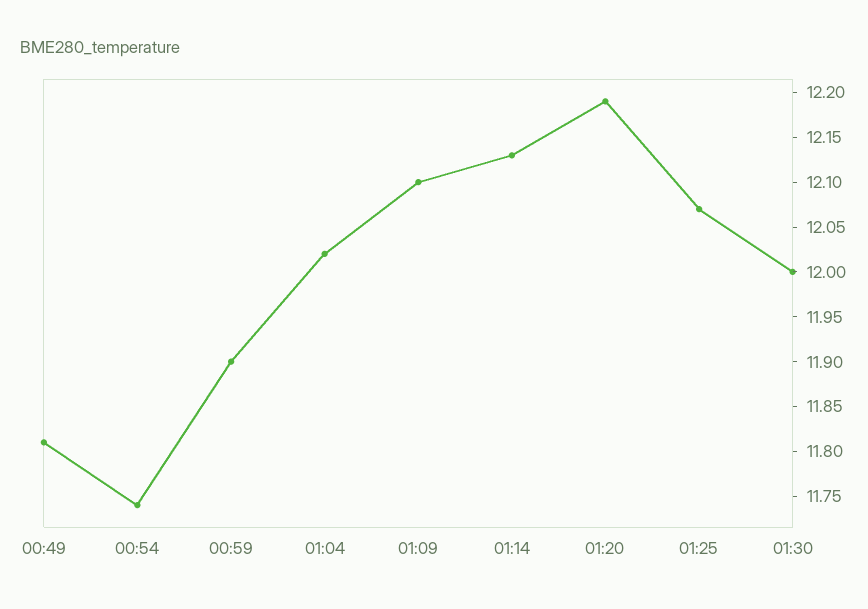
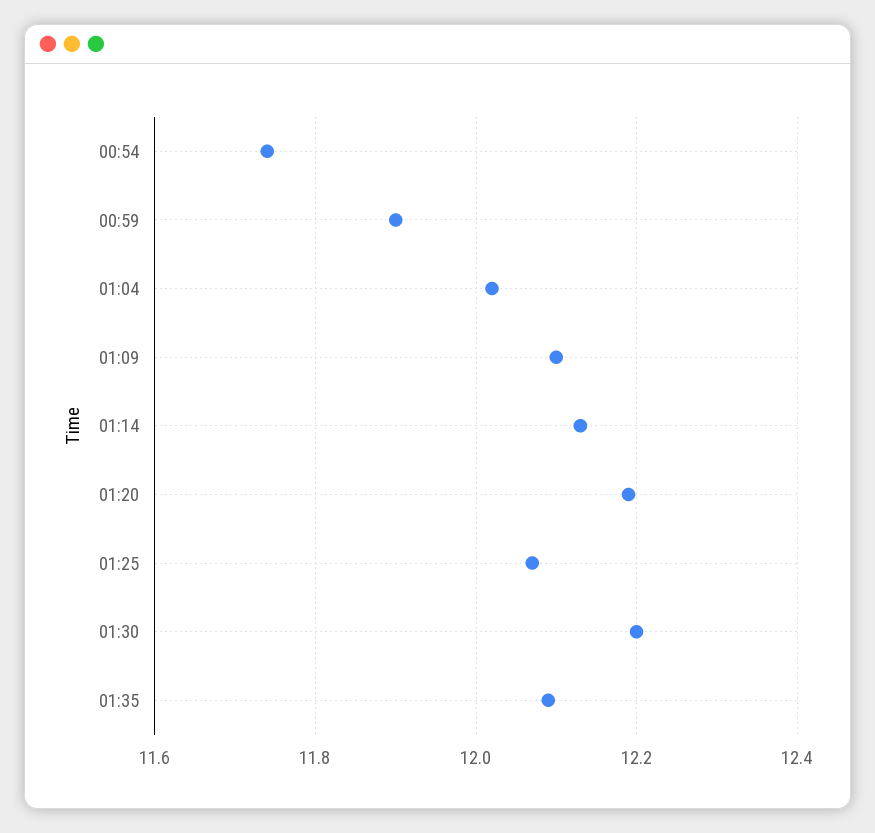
00:49: 11.81 -> none
01:30: 12 -> 12.2
01:35: none -> 12.1

